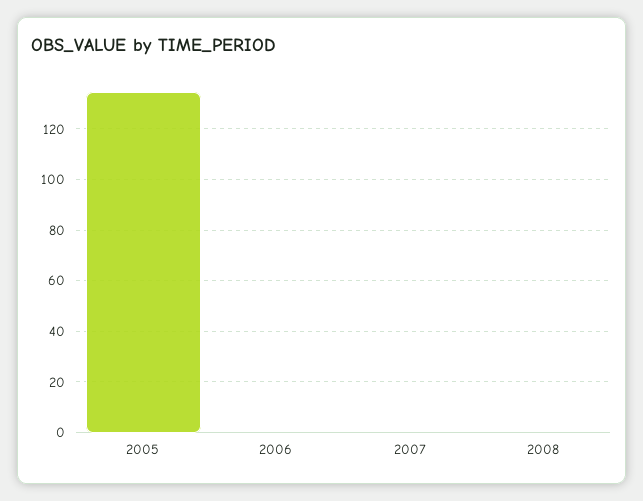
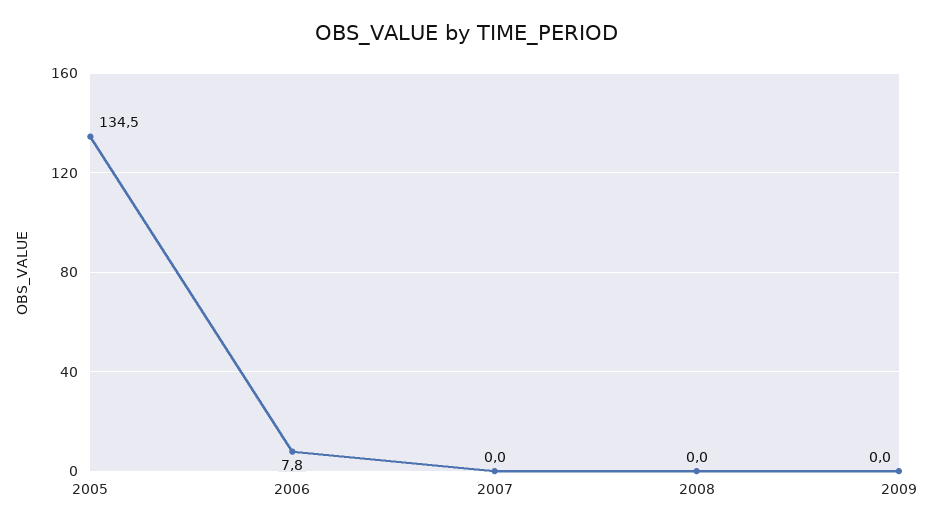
2006: 0 -> 7.8
2009: none -> 0

